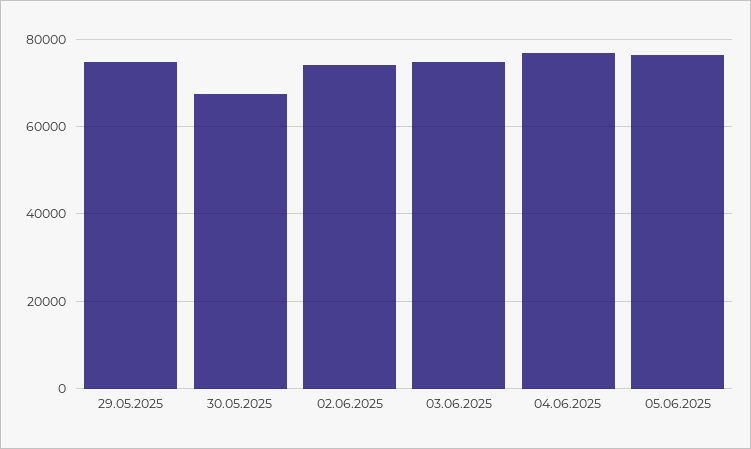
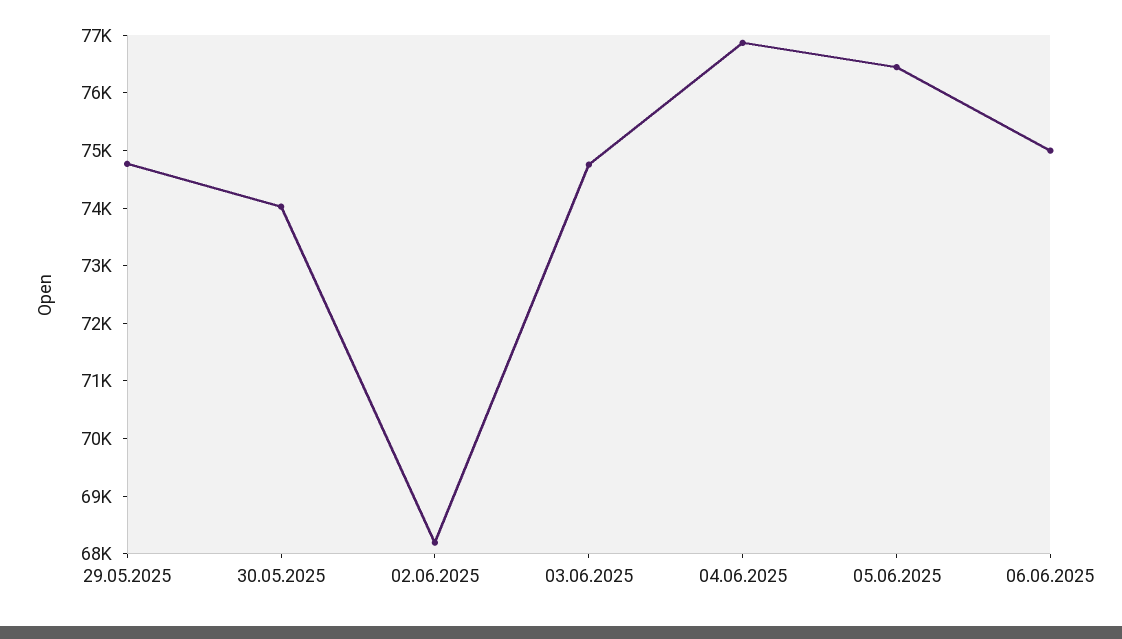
30.05.2025: 68000 -> 74000
02.06.2025: 74000 -> 68200
06.06.2025: none -> 75000

